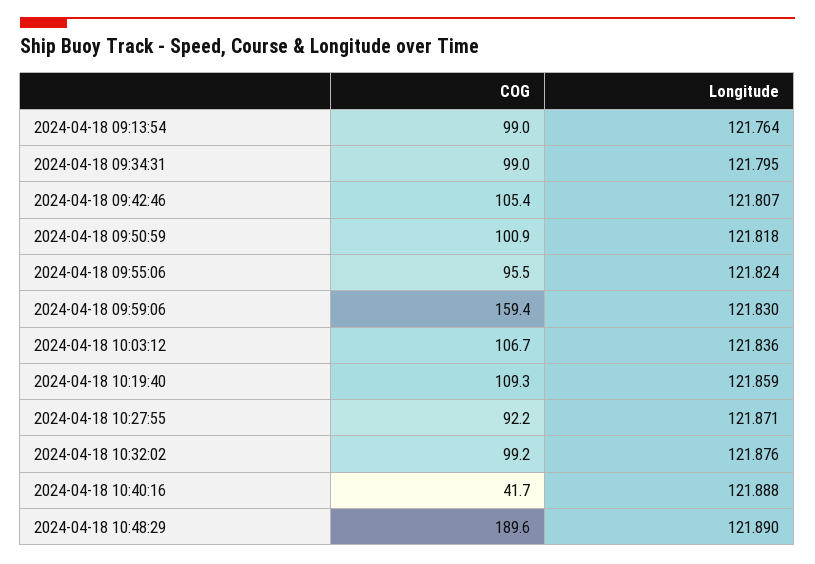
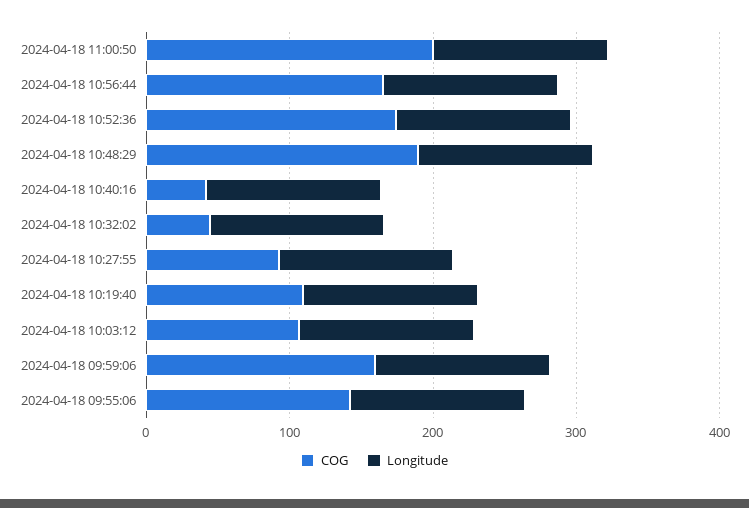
COG, 2024-04-18 09:13:54: 99 -> none
Longitude, 2024-04-18 09:13:54: 121.764 -> none
COG, 2024-04-18 09:34:31: 99 -> none
Longitude, 2024-04-18 09:34:31: 121.795 -> none
COG, 2024-04-18 09:42:46: 105.4 -> none
Longitude, 2024-04-18 09:42:46: 121.807 -> none
COG, 2024-04-18 09:50:59: 100.9 -> none
Longitude, 2024-04-18 09:50:59: 121.818 -> none
COG, 2024-04-18 09:55:06: 95.5 -> 140
COG, 2024-04-18 10:32:02: 99.2 -> 40
COG, 2024-04-18 11:00:50: none -> 200
Longitude, 2024-04-18 11:00:50: none -> 120
COG, 2024-04-18 10:56:44: none -> 160
Longitude, 2024-04-18 10:56:44: none -> 120
COG, 2024-04-18 10:52:36: none -> 180
Longitude, 2024-04-18 10:52:36: none -> 120

